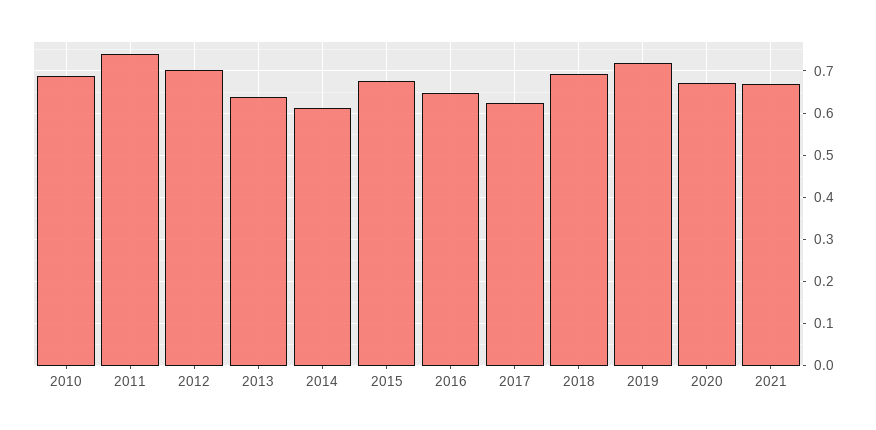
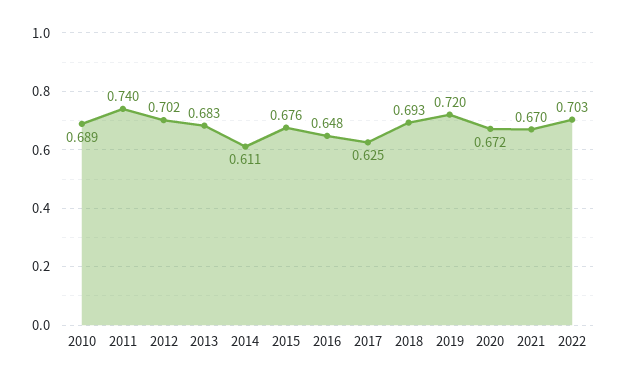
2013: 0.64 -> 0.683
2022: none -> 0.703

